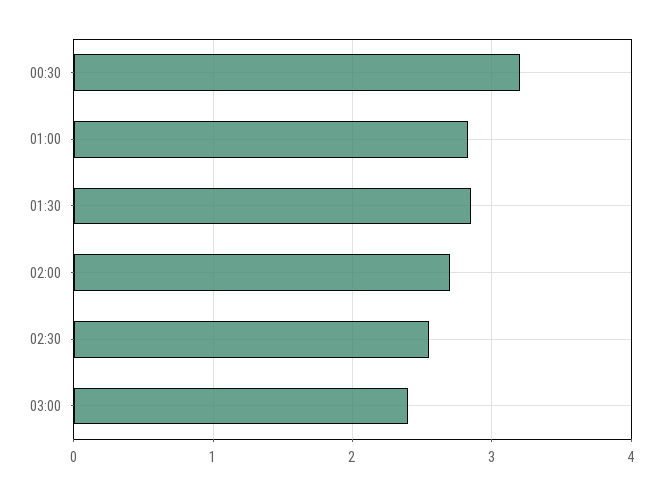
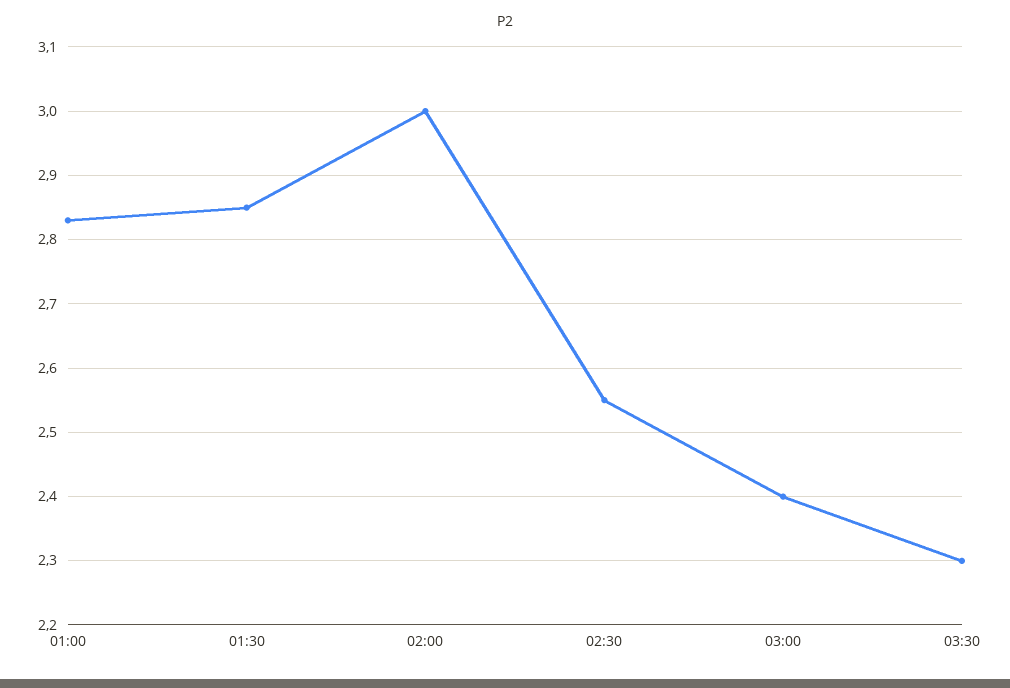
00:30: 3.2 -> none
02:00: 2.7 -> 3
03:30: none -> 2.3

